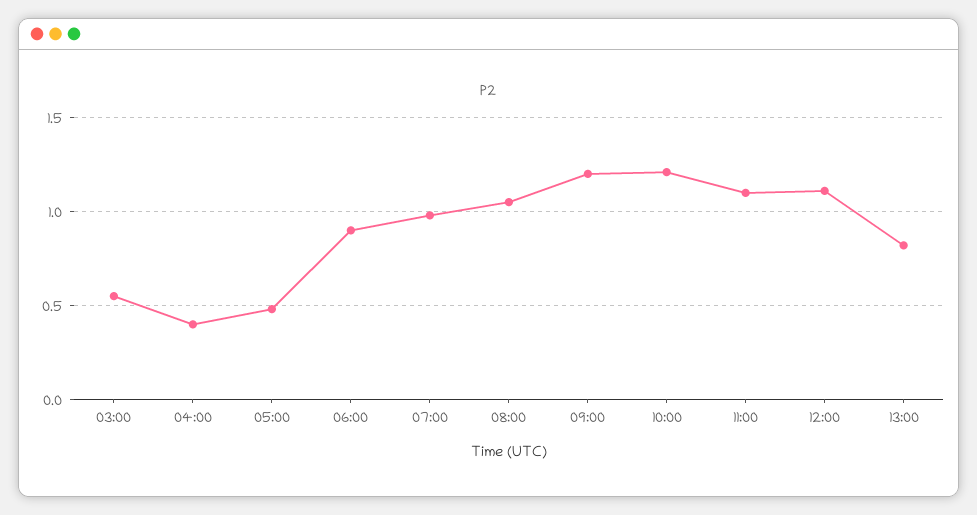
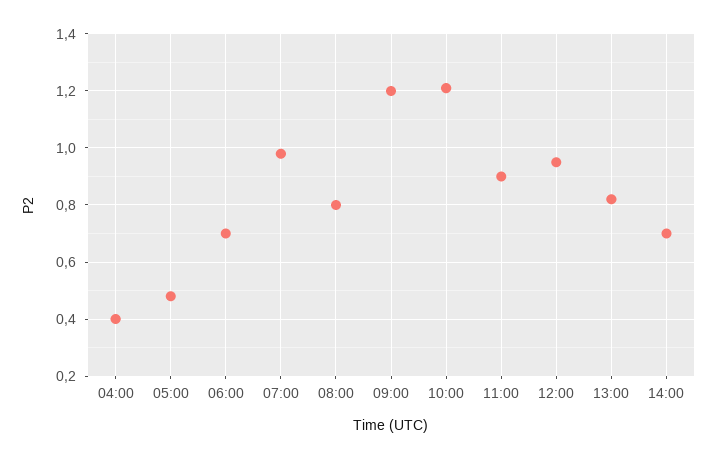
03:00: 0.55 -> none
06:00: 0.9 -> 0.7
08:00: 1.05 -> 0.8
11:00: 1.1 -> 0.9
12:00: 1.1 -> 0.95
14:00: none -> 0.7

